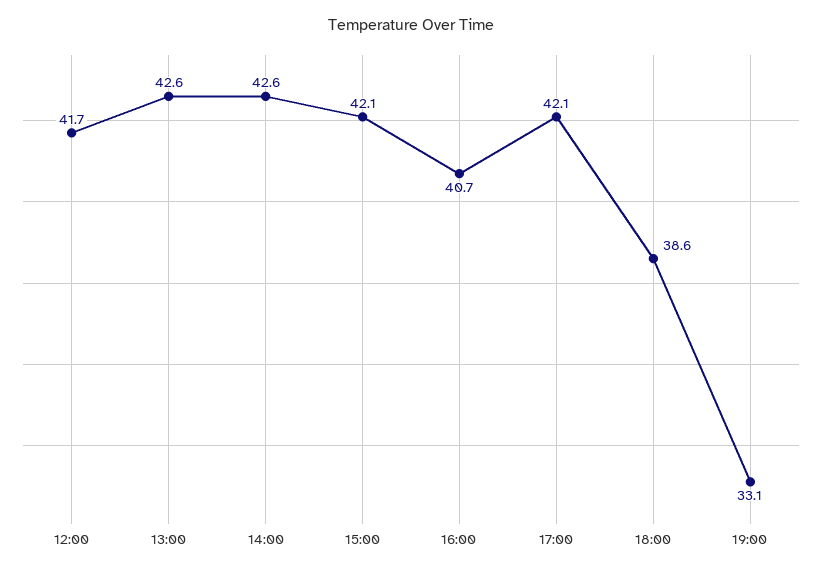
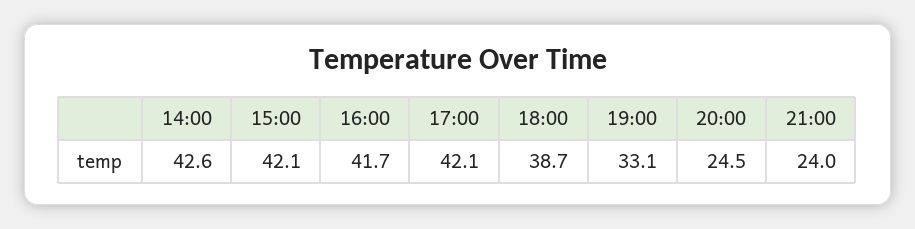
12:00: 41.7 -> none
13:00: 42.6 -> none
16:00: 40.7 -> 41.7
18:00: 38.6 -> 38.7
20:00: none -> 24.5
21:00: none -> 24

